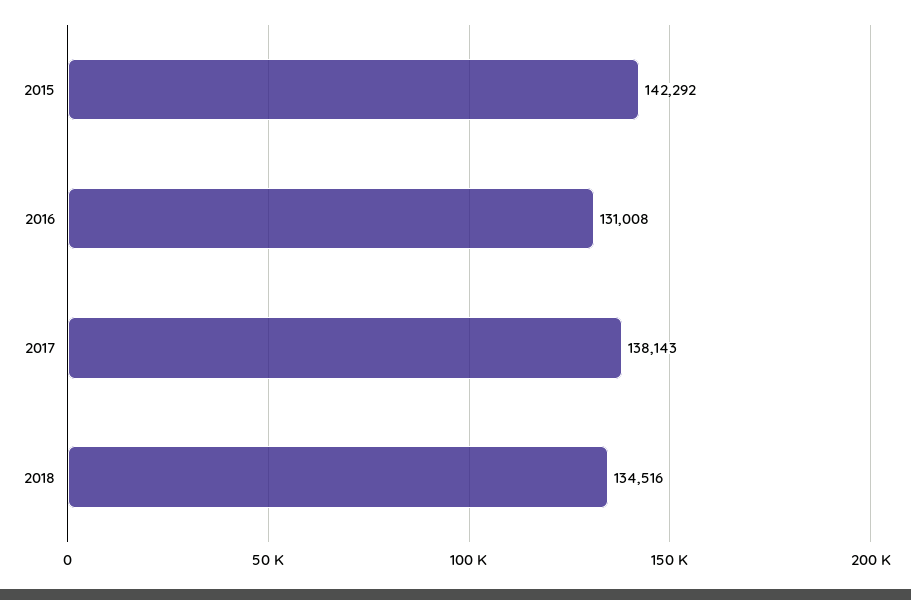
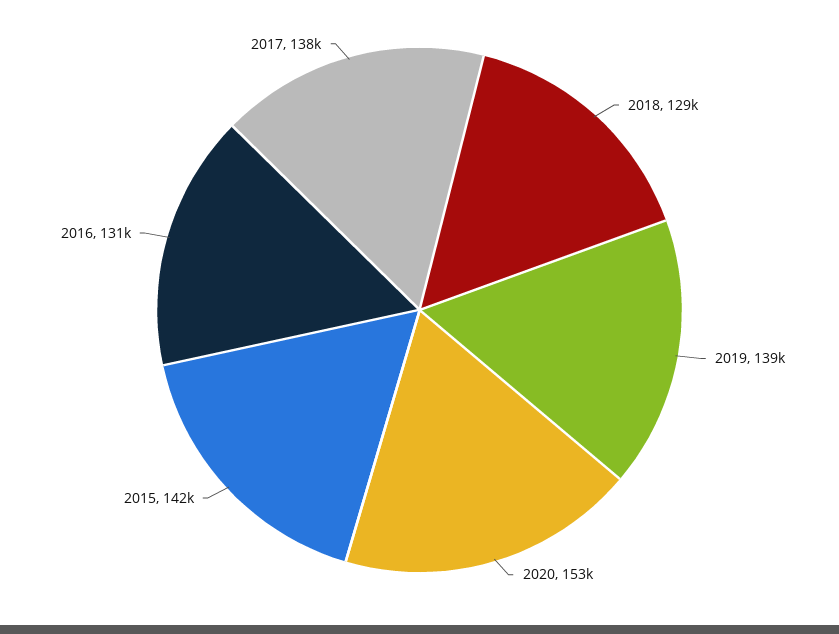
2018: 134516 -> 129000
2019: none -> 139000
2020: none -> 153000

